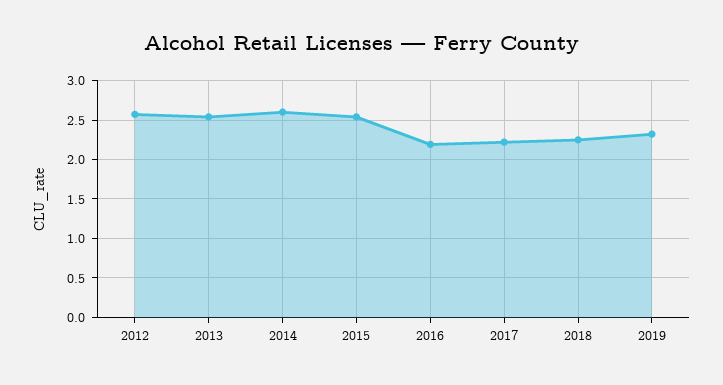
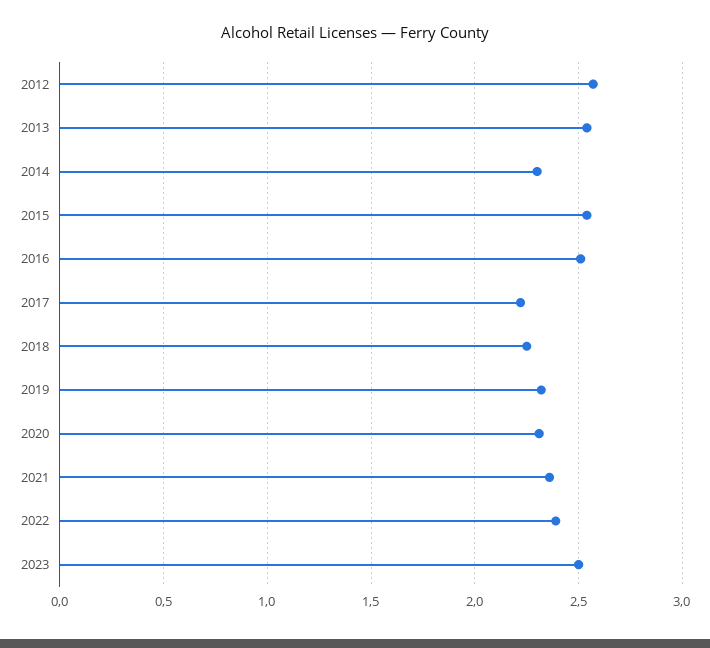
2014: 2.6 -> 2.3
2016: 2.2 -> 2.5
2020: none -> 2.3
2021: none -> 2.35
2022: none -> 2.4
2023: none -> 2.5

